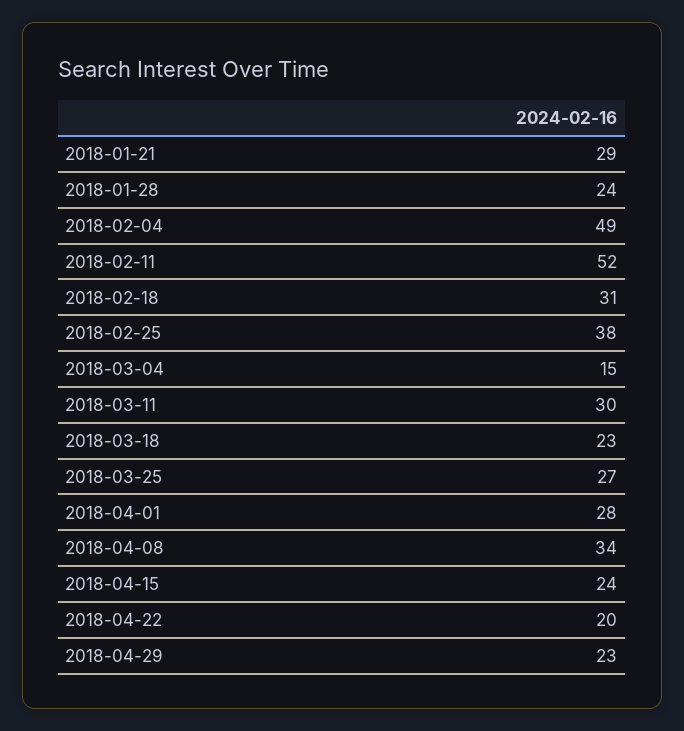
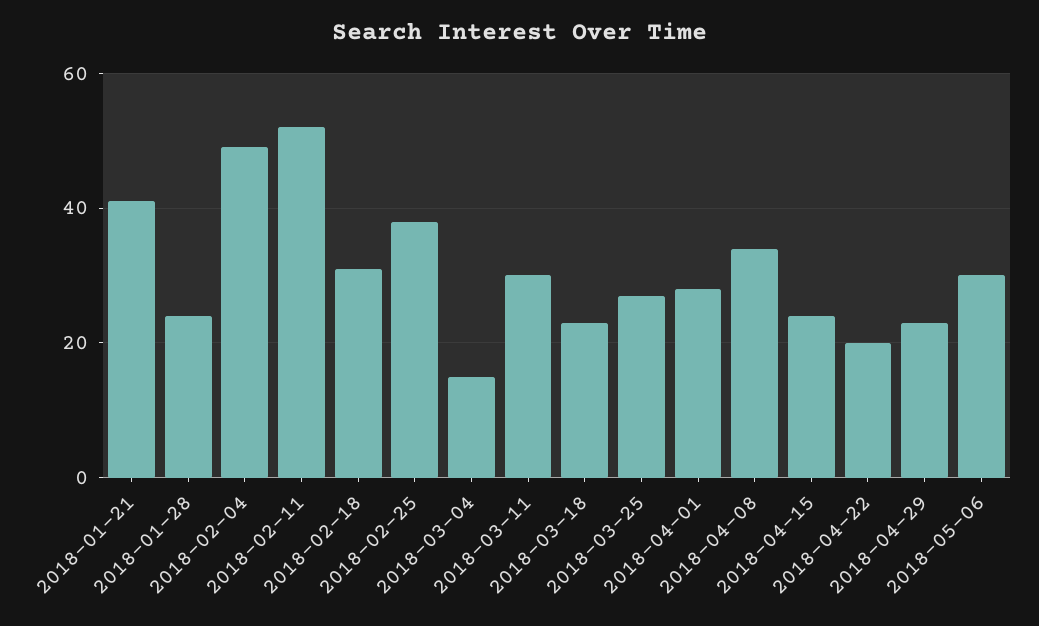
2018-01-21: 29 -> 40
2018-05-06: none -> 30

